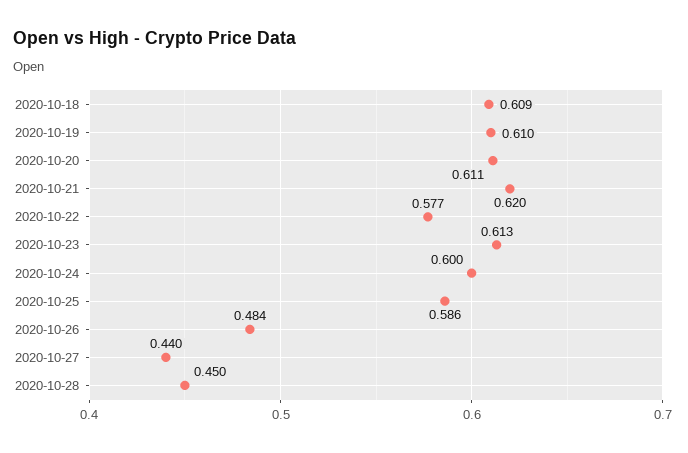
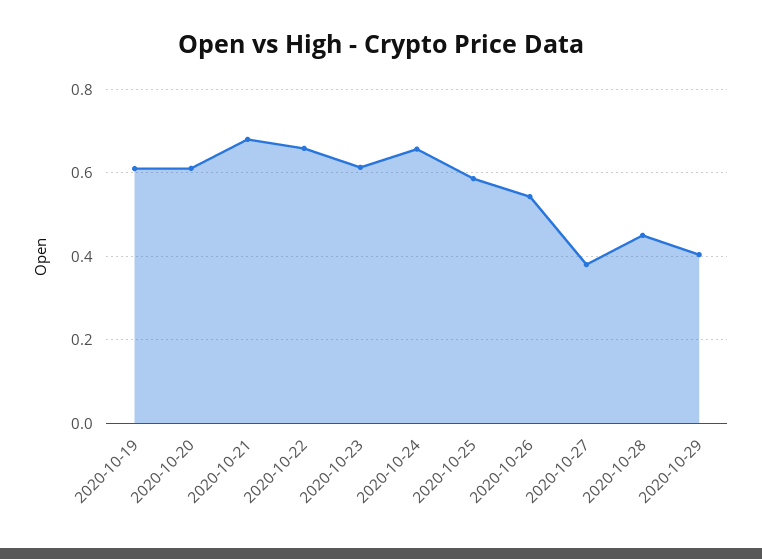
2020-10-18: 0.609 -> none
2020-10-21: 0.62 -> 0.68
2020-10-22: 0.577 -> 0.66
2020-10-24: 0.6 -> 0.66
2020-10-26: 0.484 -> 0.54
2020-10-27: 0.44 -> 0.38
2020-10-29: none -> 0.4

